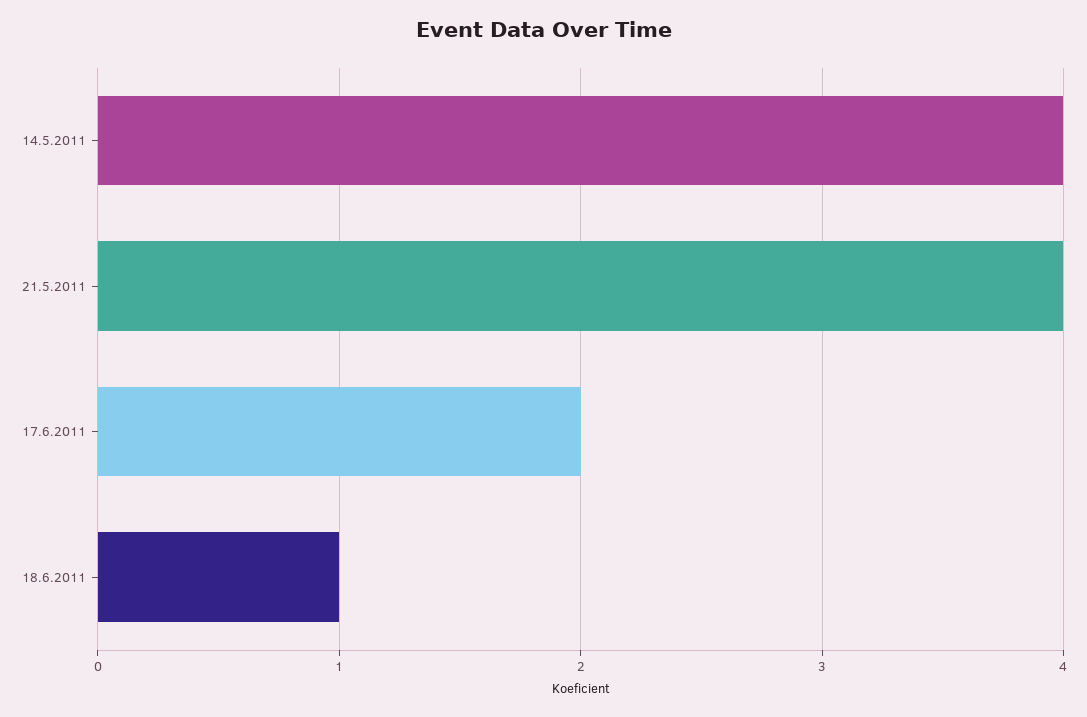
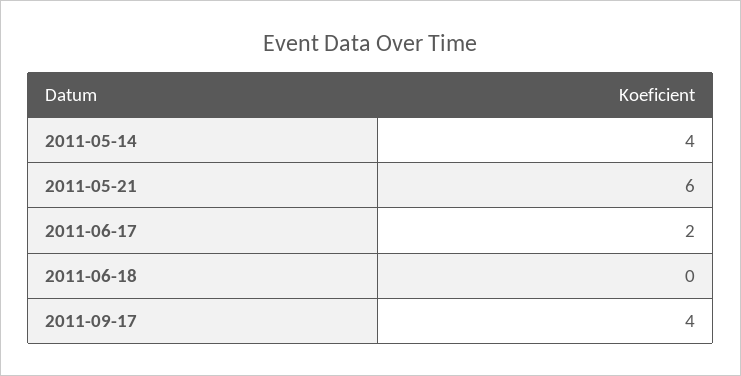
21.5.2011: 4 -> 6
18.6.2011: 1 -> 0
2011-09-17: none -> 4

